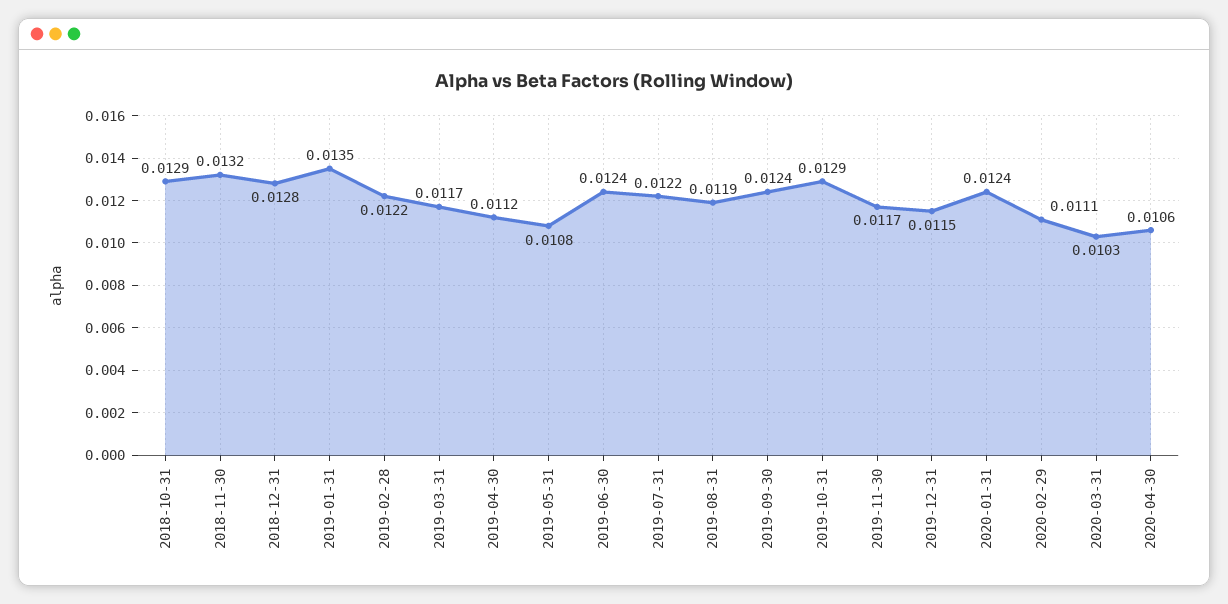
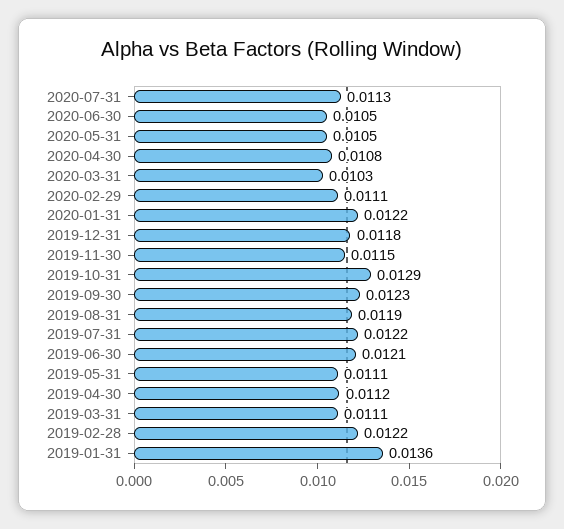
2018-10-31: 0.0129 -> none
2018-11-30: 0.0132 -> none
2018-12-31: 0.0128 -> none
2019-01-31: 0.0135 -> 0.0136
2019-03-31: 0.0117 -> 0.0111
2019-05-31: 0.0108 -> 0.0111
2019-06-30: 0.0124 -> 0.0121
2019-09-30: 0.0124 -> 0.0123
2019-11-30: 0.0117 -> 0.0115
2019-12-31: 0.0115 -> 0.0118
2020-01-31: 0.0124 -> 0.0122
2020-04-30: 0.0106 -> 0.0108
2020-07-31: none -> 0.0113
2020-06-30: none -> 0.0105
2020-05-31: none -> 0.0105

